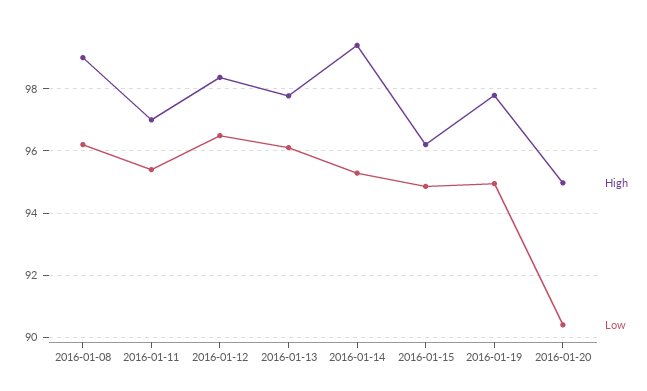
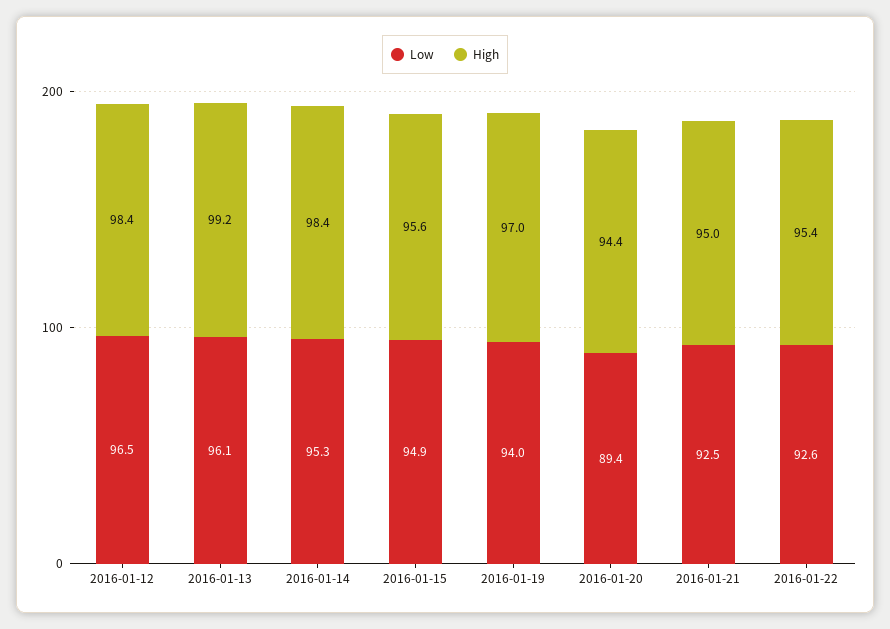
High, 2016-01-08: 99 -> none
Low, 2016-01-08: 96.2 -> none
High, 2016-01-11: 97 -> none
Low, 2016-01-11: 95.4 -> none
High, 2016-01-13: 97.8 -> 99.2
High, 2016-01-14: 99.4 -> 98.4
High, 2016-01-15: 96.2 -> 95.6
High, 2016-01-19: 97.8 -> 97
Low, 2016-01-19: 95 -> 94
High, 2016-01-20: 95 -> 94.4
Low, 2016-01-20: 90.4 -> 89.4
Low, 2016-01-21: none -> 92.5
High, 2016-01-21: none -> 95
Low, 2016-01-22: none -> 92.6
High, 2016-01-22: none -> 95.4

